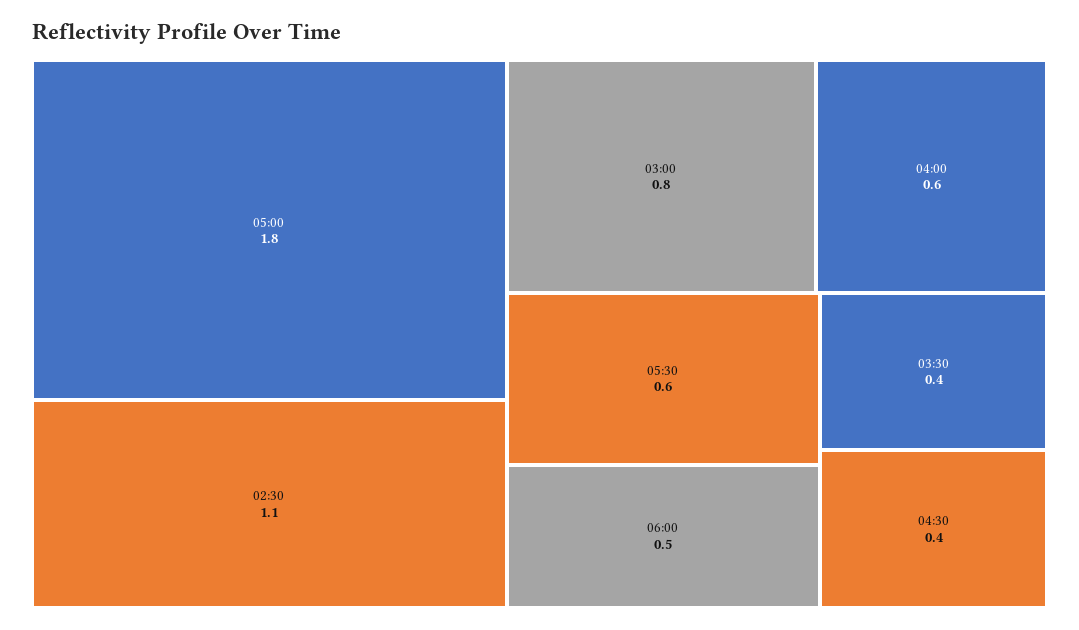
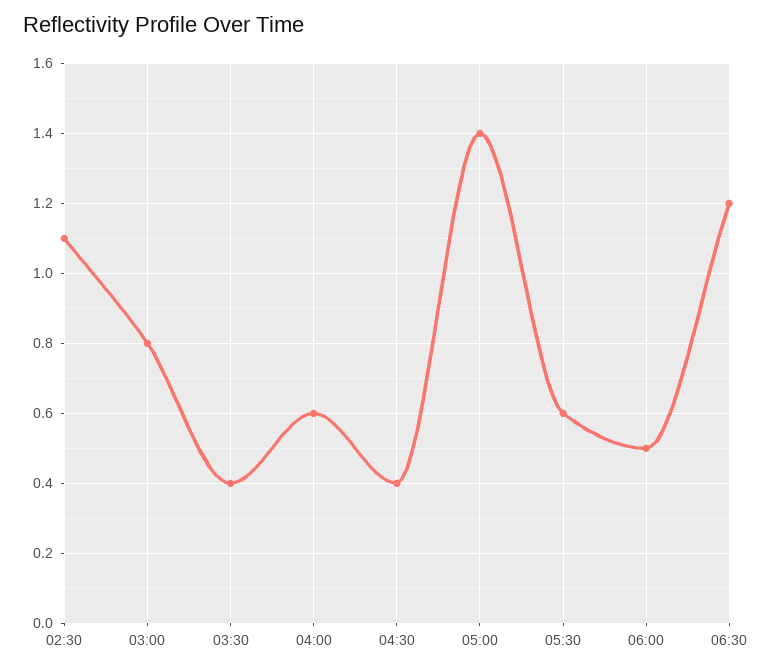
05:00: 1.8 -> 1.4
06:30: none -> 1.2

